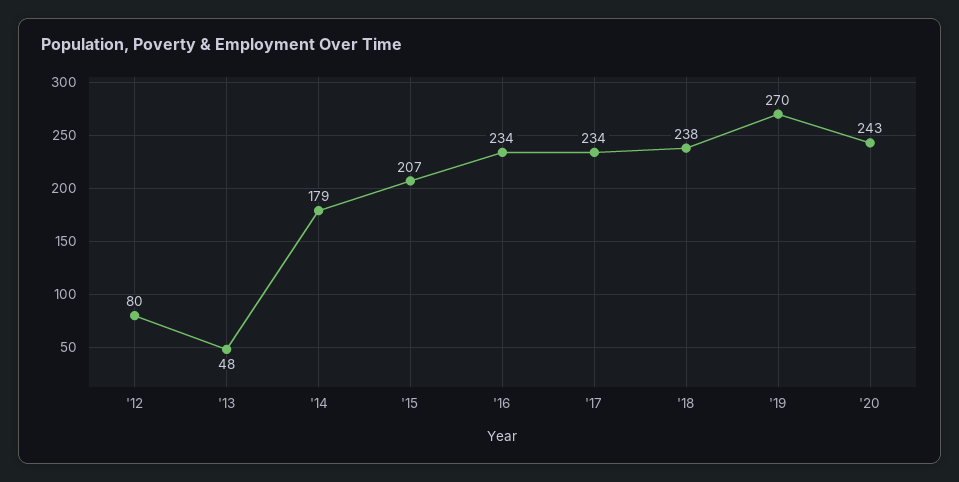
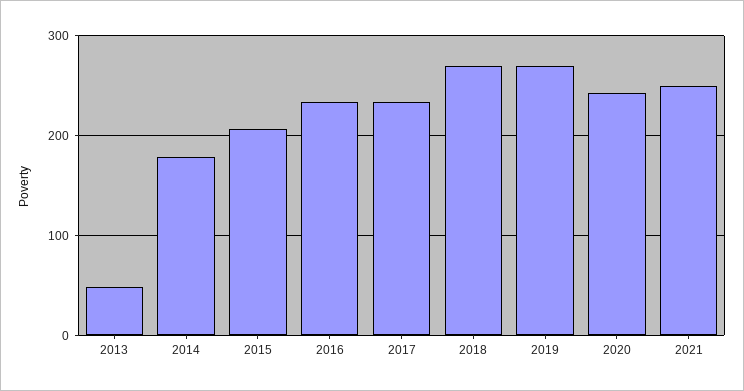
'12: 80 -> none
'18: 238 -> 270
2021: none -> 250

